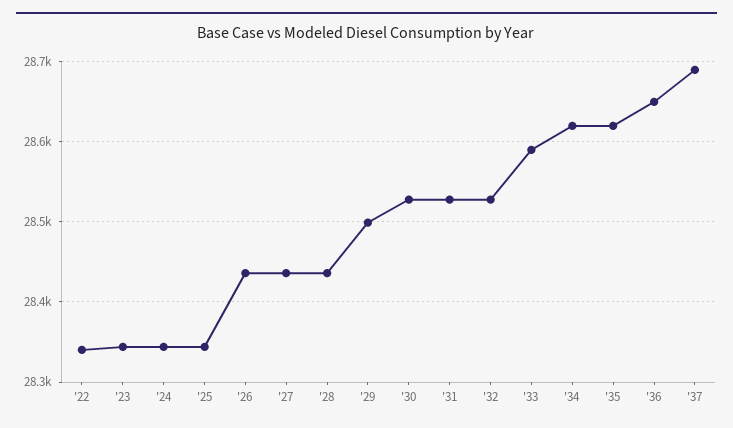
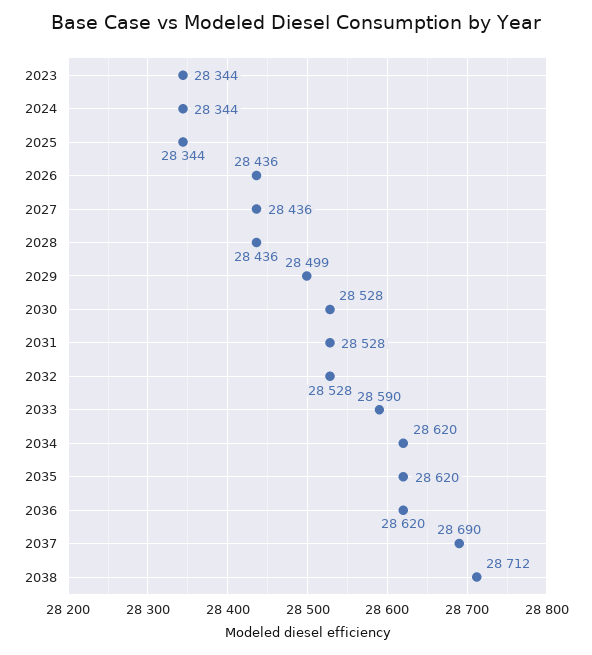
'22: 28340 -> none
'36: 28650 -> 28620
2038: none -> 28712

